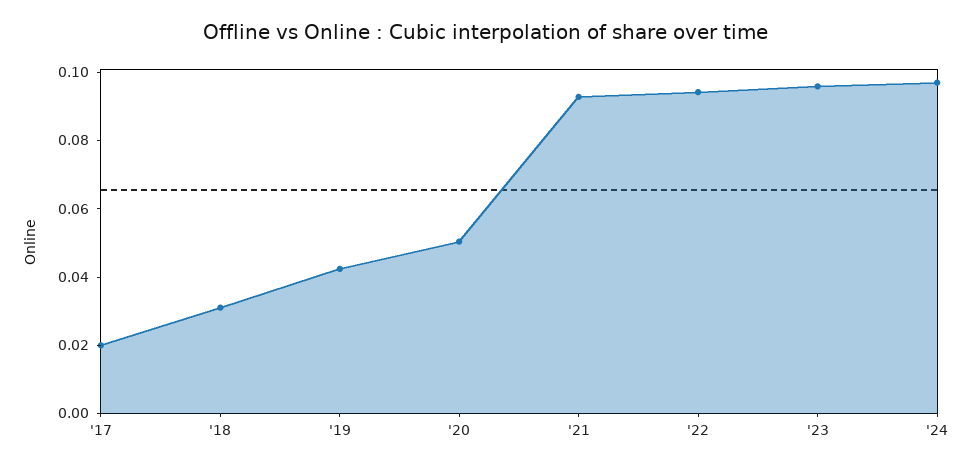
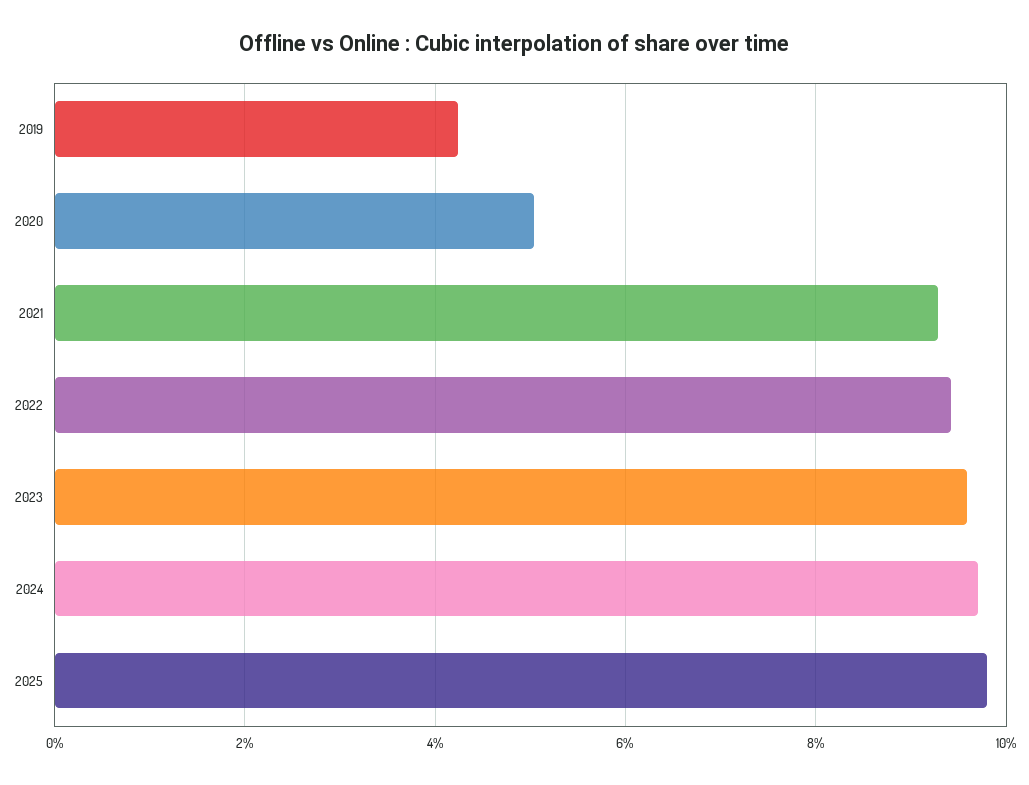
'17: 0.02 -> none
'18: 0.03 -> none
2025: none -> 0.098

